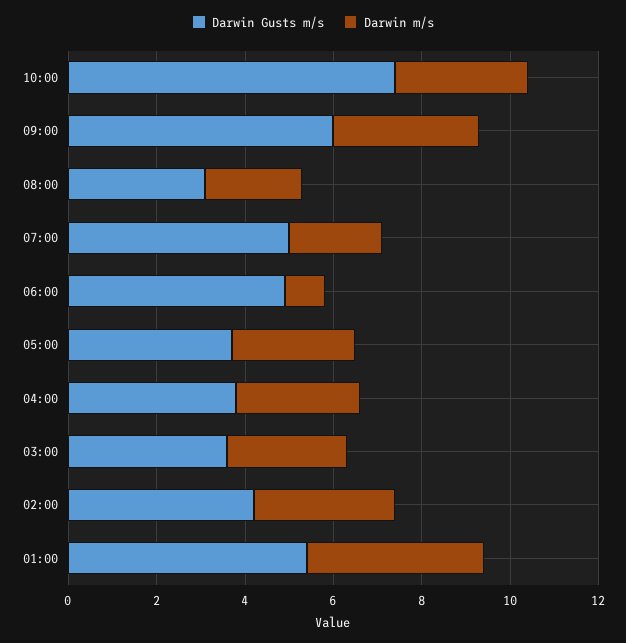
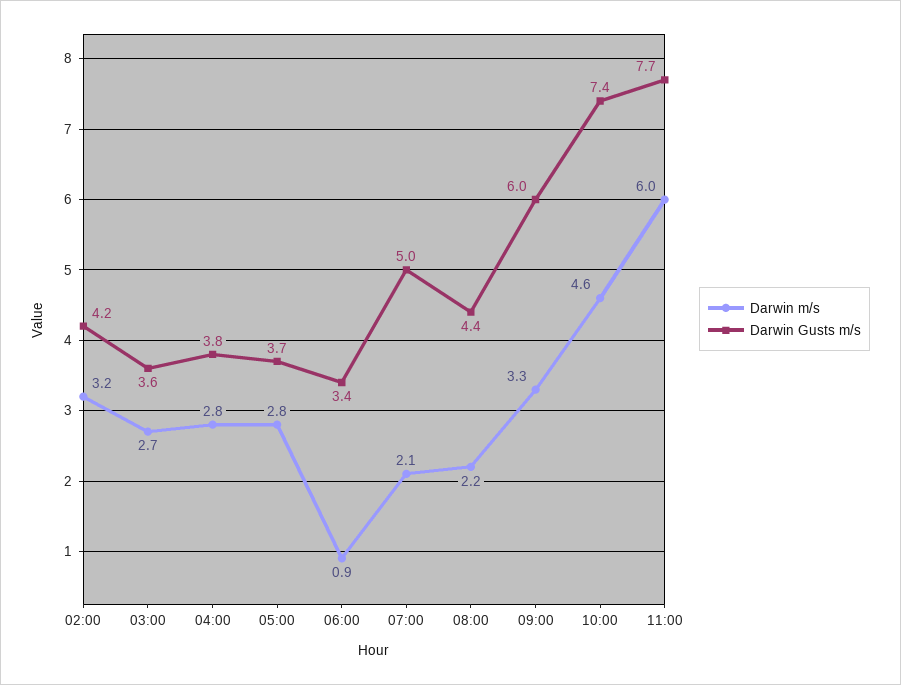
Darwin m/s, 10:00: 3 -> 4.6
Darwin Gusts m/s, 08:00: 3 -> 4.4
Darwin Gusts m/s, 06:00: 5 -> 3.4
Darwin Gusts m/s, 01:00: 5.5 -> none
Darwin m/s, 01:00: 4 -> none
Darwin m/s, 11:00: none -> 6
Darwin Gusts m/s, 11:00: none -> 7.7

